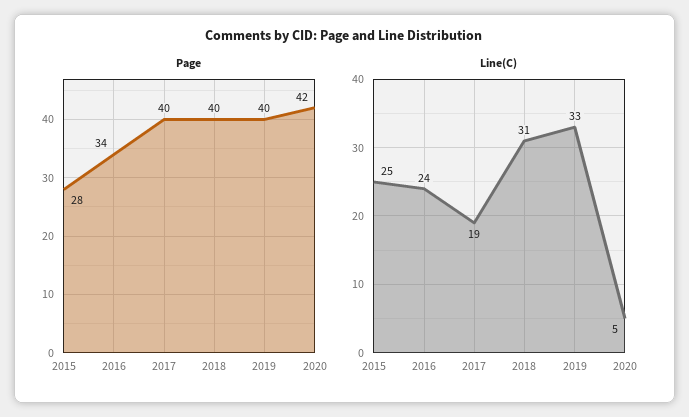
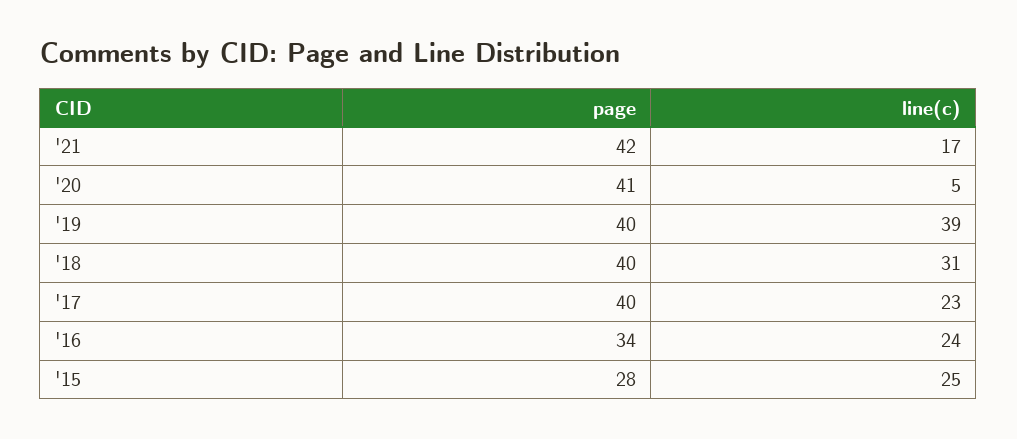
Page, 2020: 42 -> 41
Line(C), 2017: 19 -> 23
Line(C), 2019: 33 -> 39
Page, '21: none -> 42
Line(C), '21: none -> 17

